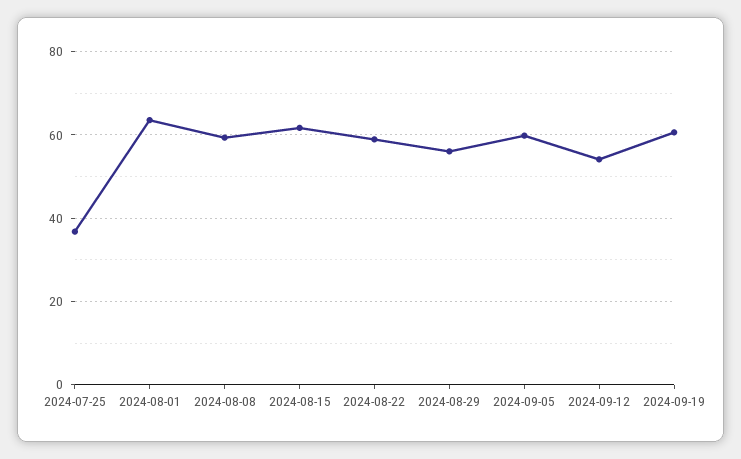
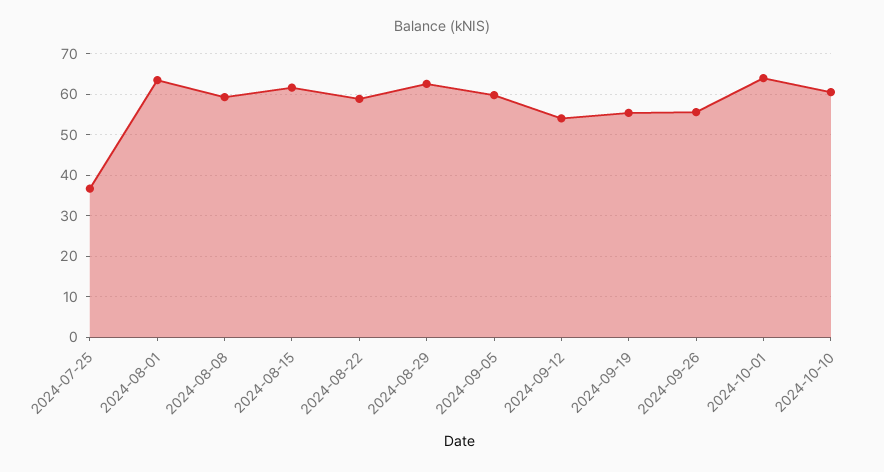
2024-08-29: 56 -> 62
2024-09-19: 60 -> 56
2024-09-26: none -> 56
2024-10-01: none -> 64
2024-10-10: none -> 60

